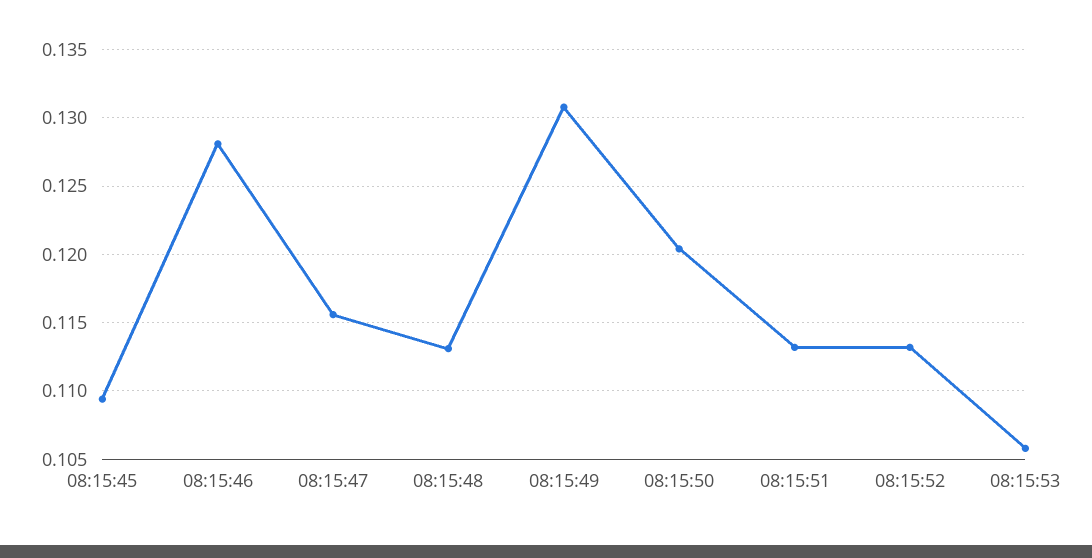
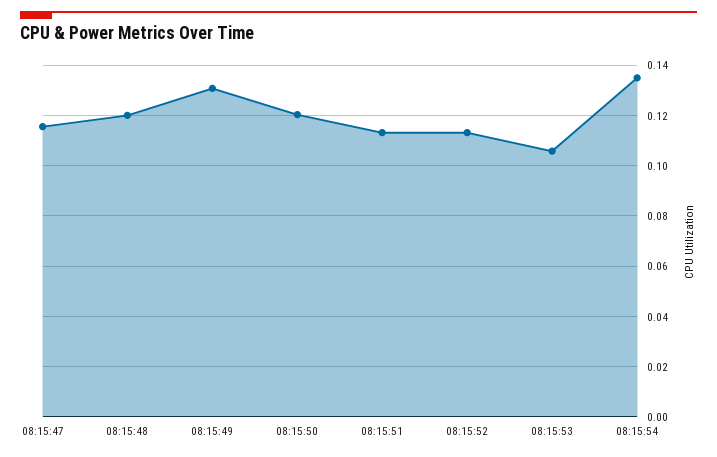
08:15:45: 0.1095 -> none
08:15:46: 0.128 -> none
08:15:48: 0.113 -> 0.12
08:15:54: none -> 0.135

